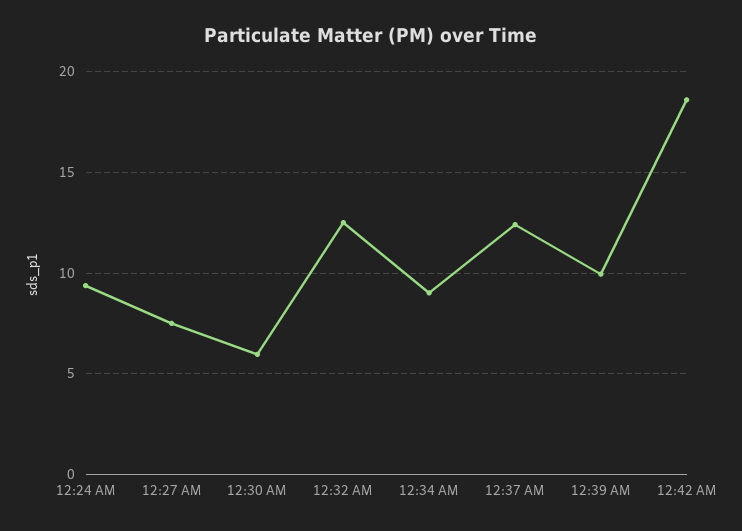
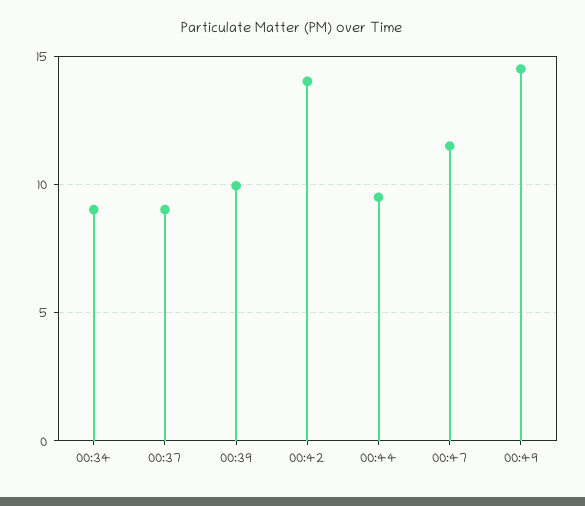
12:24 AM: 9.5 -> none
12:27 AM: 7.5 -> none
12:30 AM: 6 -> none
12:32 AM: 12.5 -> none
12:37 AM: 12.5 -> 9
12:42 AM: 18.5 -> 14
00:44: none -> 9.5
00:47: none -> 11.5
00:49: none -> 14.5

